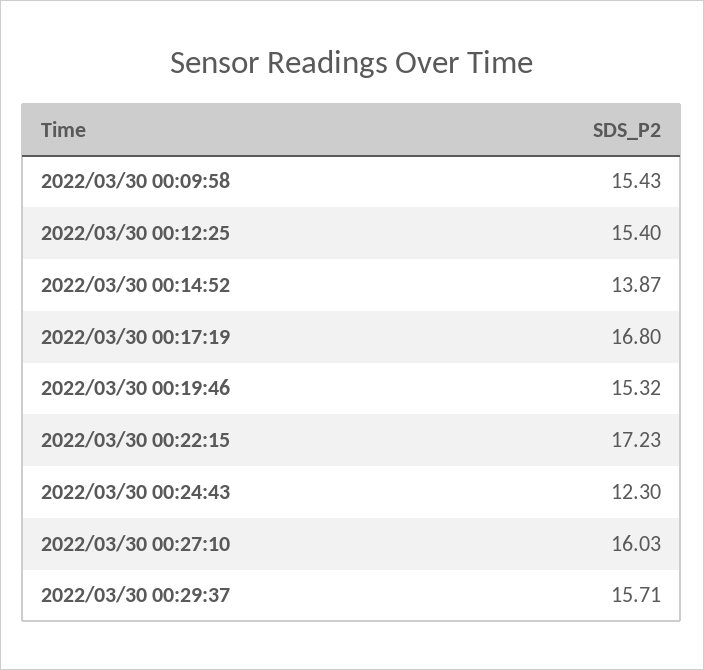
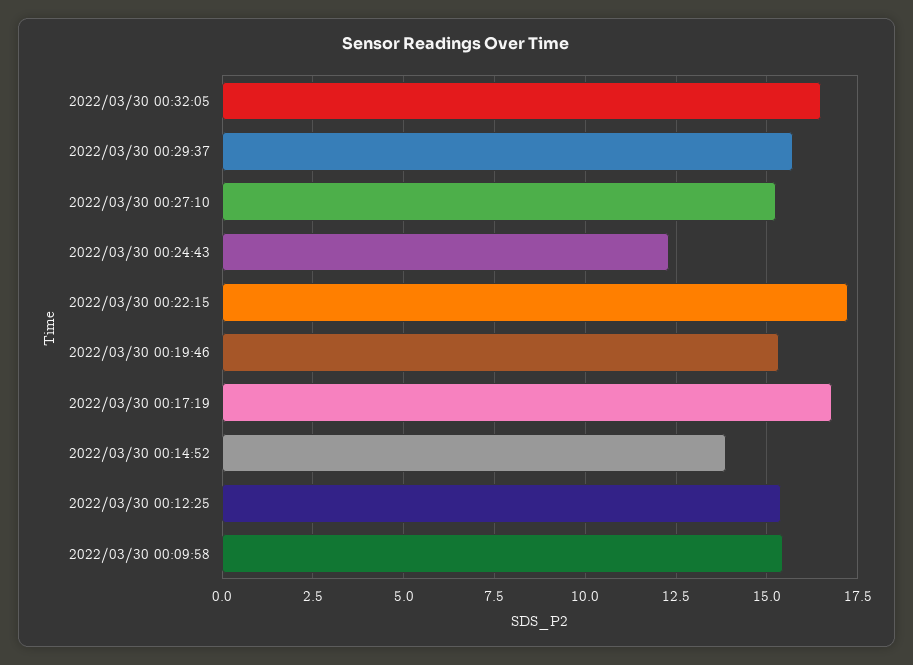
2022/03/30 00:27:10: 16.03 -> 15.25
2022/03/30 00:32:05: none -> 16.5

